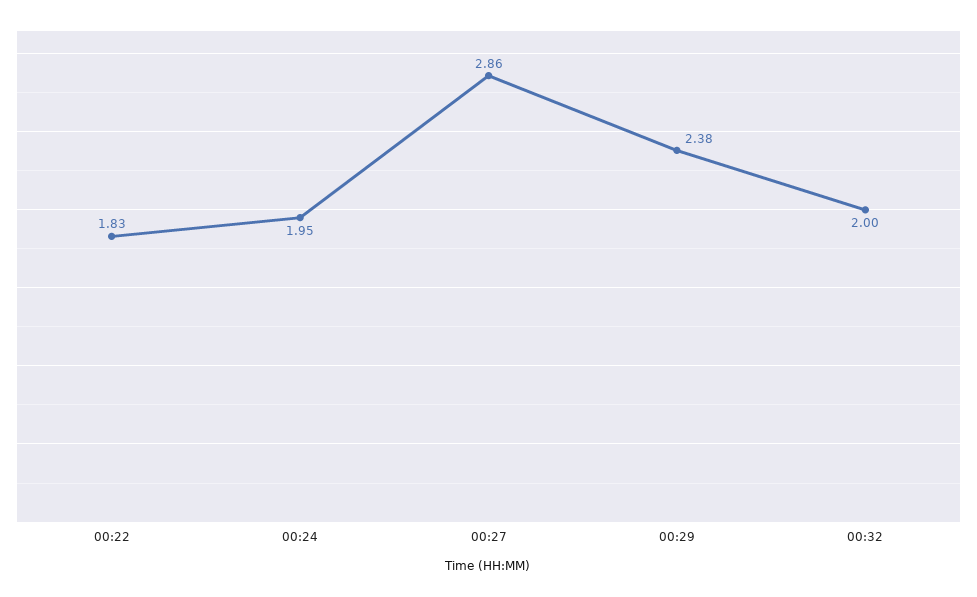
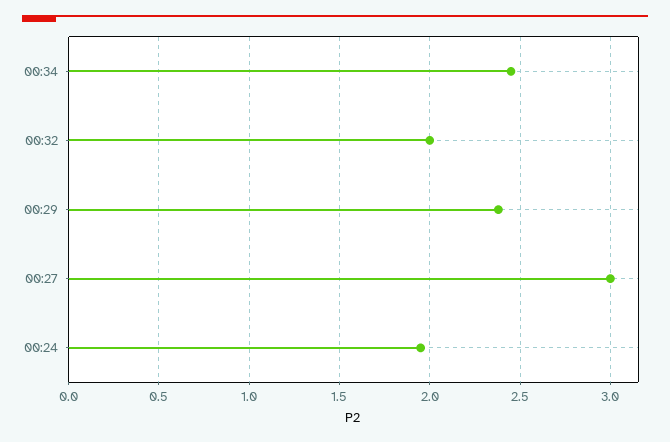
00:22: 1.83 -> none
00:27: 2.86 -> 3
00:34: none -> 2.45

